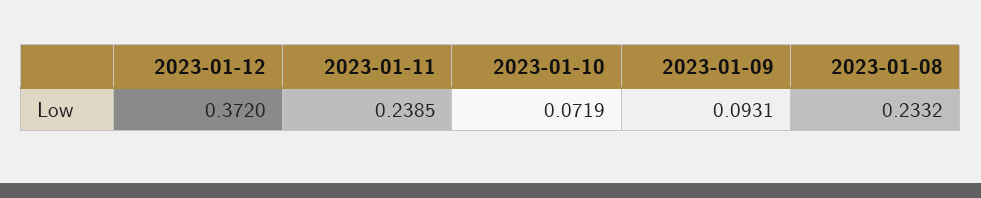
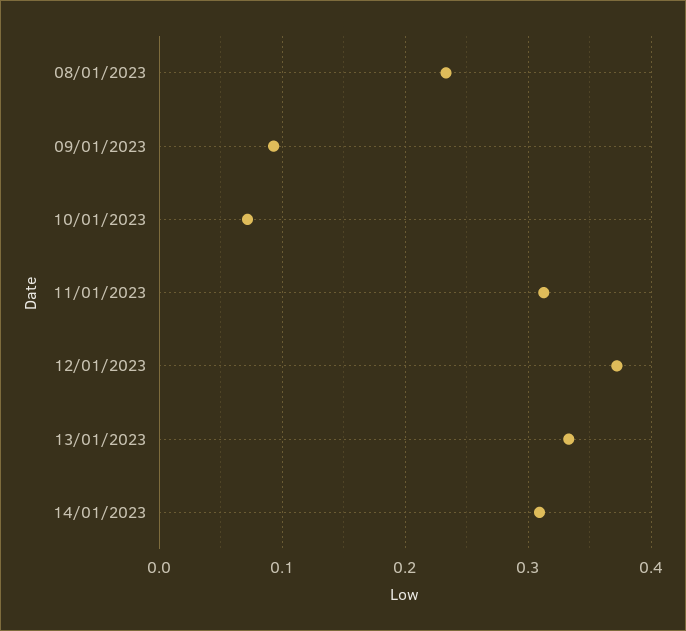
2023-01-11: 0.2385 -> 0.31
13/01/2023: none -> 0.33
14/01/2023: none -> 0.31

